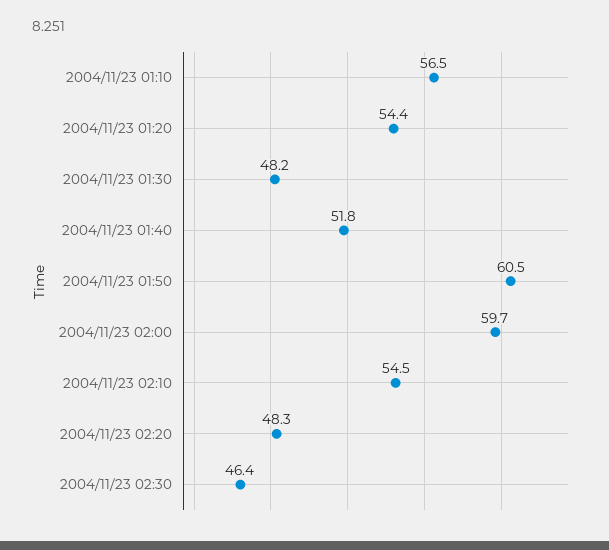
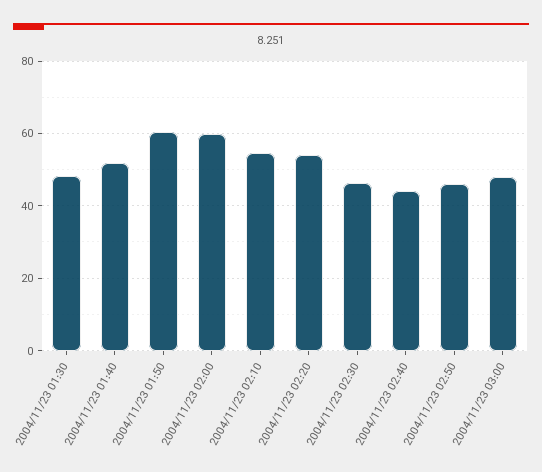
2004/11/23 01:10: 56.5 -> none
2004/11/23 01:20: 54.4 -> none
2004/11/23 02:20: 48.3 -> 54
2004/11/23 02:40: none -> 44
2004/11/23 02:50: none -> 46
2004/11/23 03:00: none -> 48

